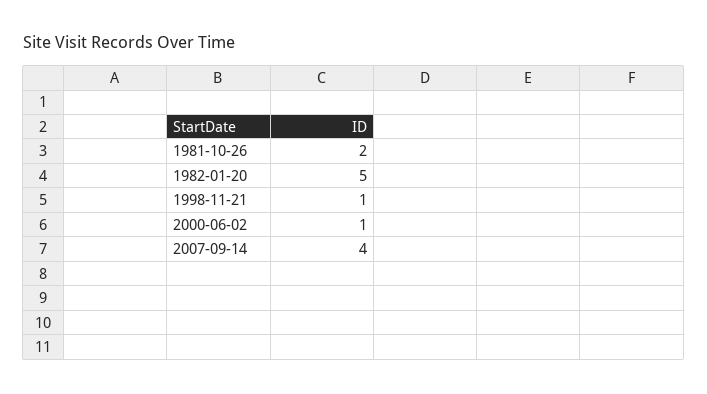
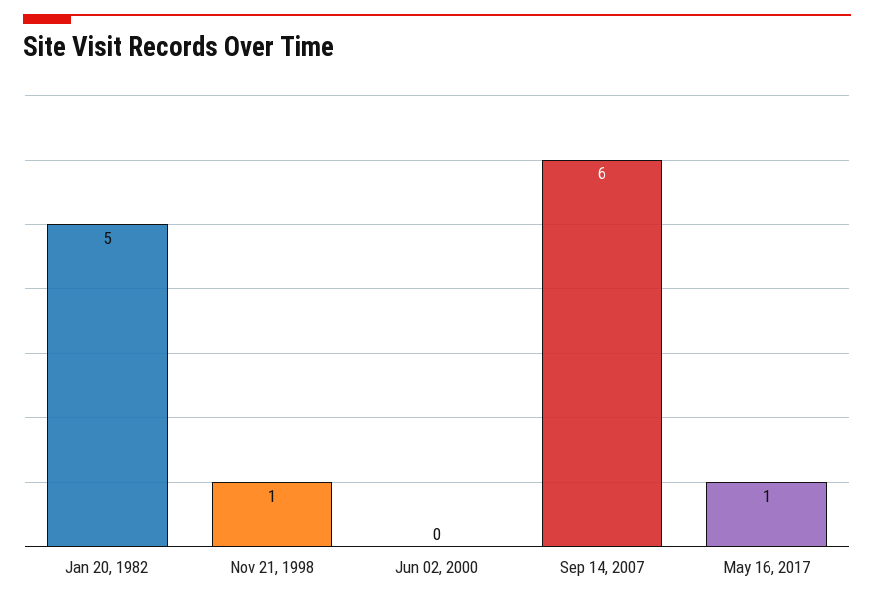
1981-10-26: 2 -> none
2000-06-02: 1 -> 0
2007-09-14: 4 -> 6
May 16, 2017: none -> 1

